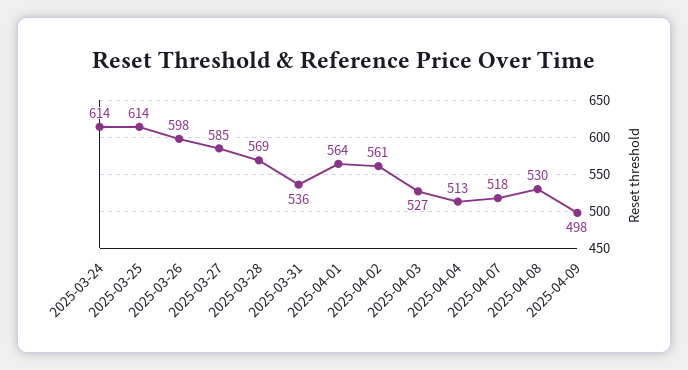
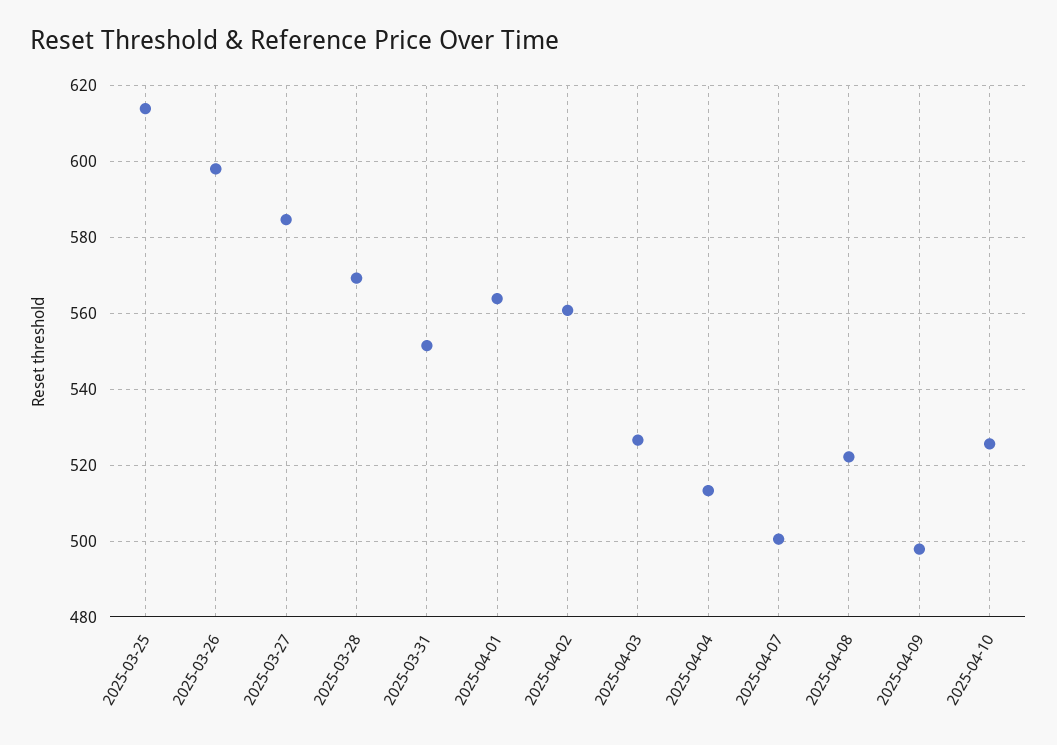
2025-03-24: 614 -> none
2025-03-31: 536 -> 552
2025-04-07: 518 -> 500
2025-04-08: 530 -> 522
2025-04-10: none -> 526

